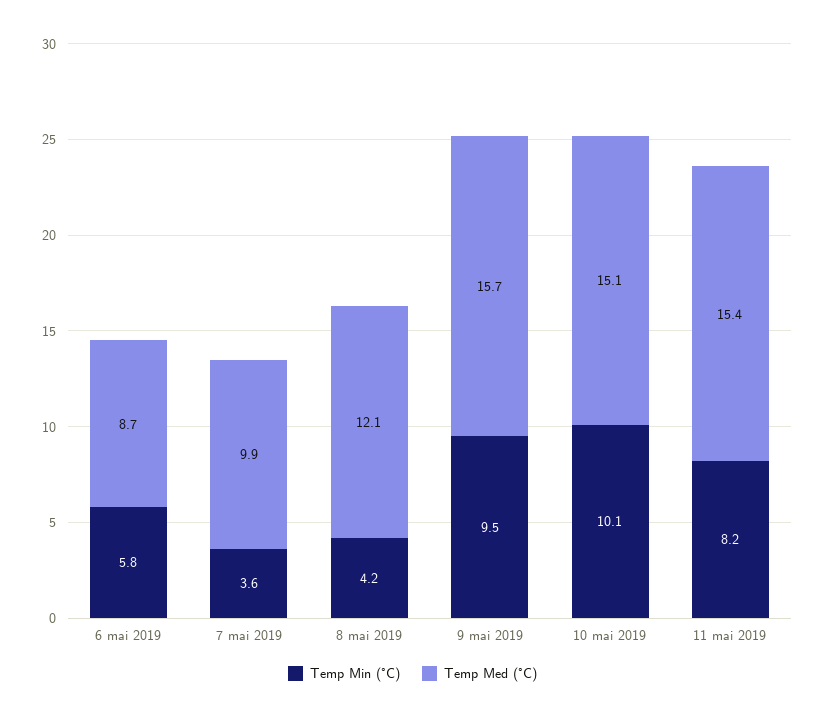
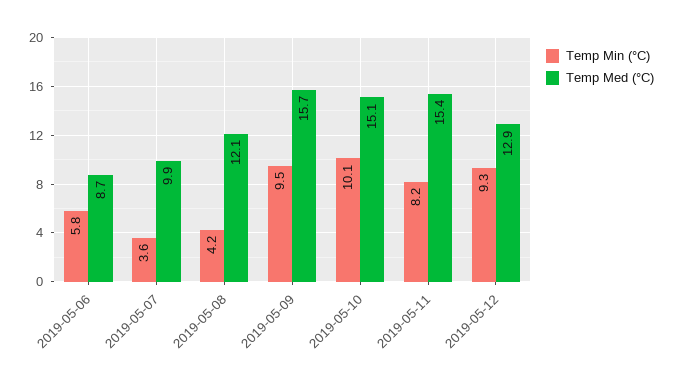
Temp Min (°C), 2019-05-12: none -> 9.3
Temp Med (°C), 2019-05-12: none -> 12.9

